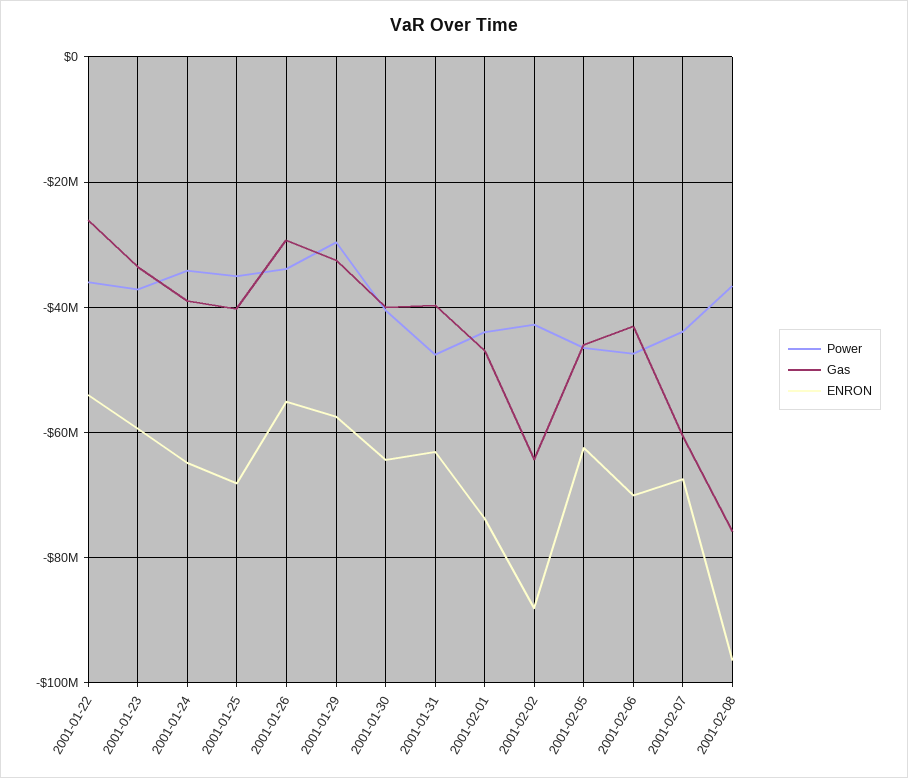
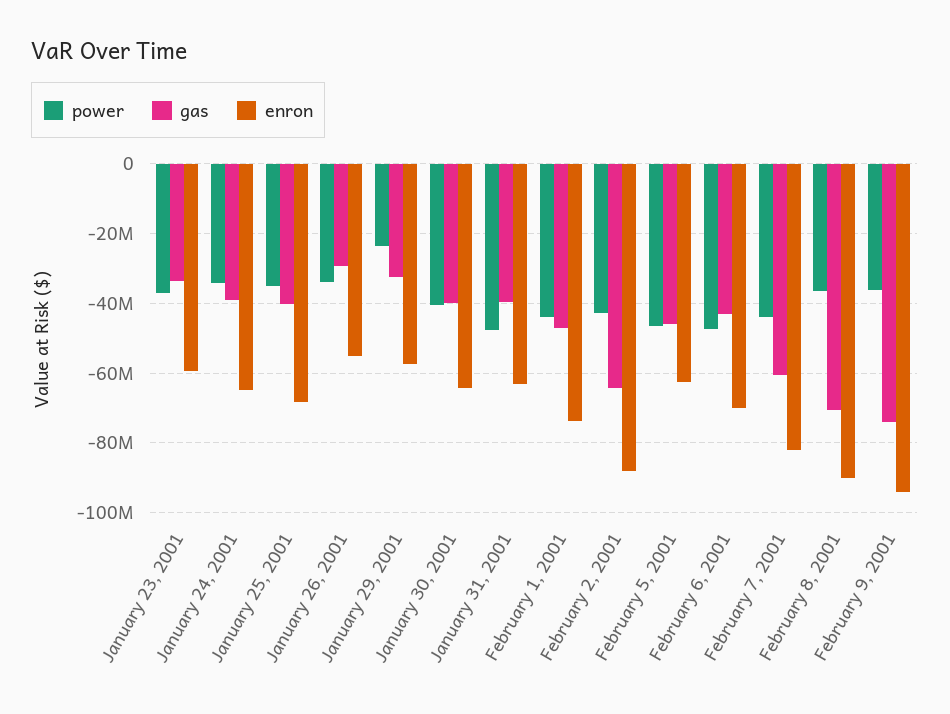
Power, 2001-01-22: -36000000 -> none
Gas, 2001-01-22: -26000000 -> none
ENRON, 2001-01-22: -54000000 -> none
Power, 2001-01-29: -30000000 -> -24000000
ENRON, 2001-02-07: -68000000 -> -82000000
Gas, 2001-02-08: -76000000 -> -70000000
ENRON, 2001-02-08: -96000000 -> -90000000
Power, February 9, 2001: none -> -36000000
Gas, February 9, 2001: none -> -74000000
ENRON, February 9, 2001: none -> -94000000

